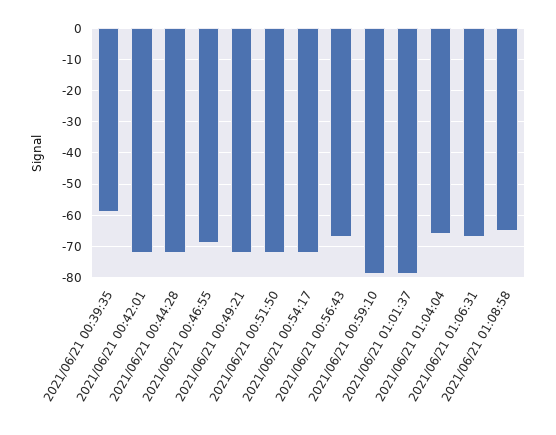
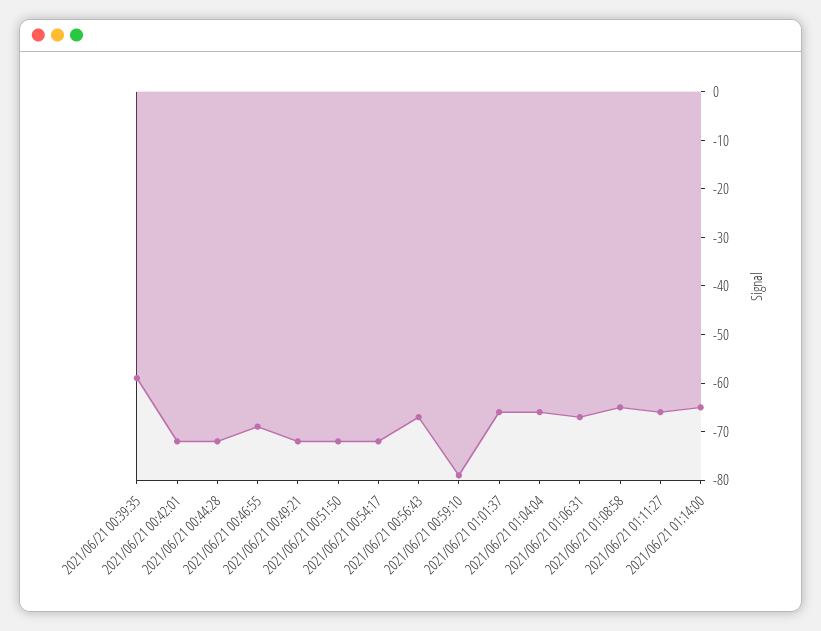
2021/06/21 01:01:37: -80 -> -65
2021/06/21 01:11:27: none -> -65
2021/06/21 01:14:00: none -> -65

